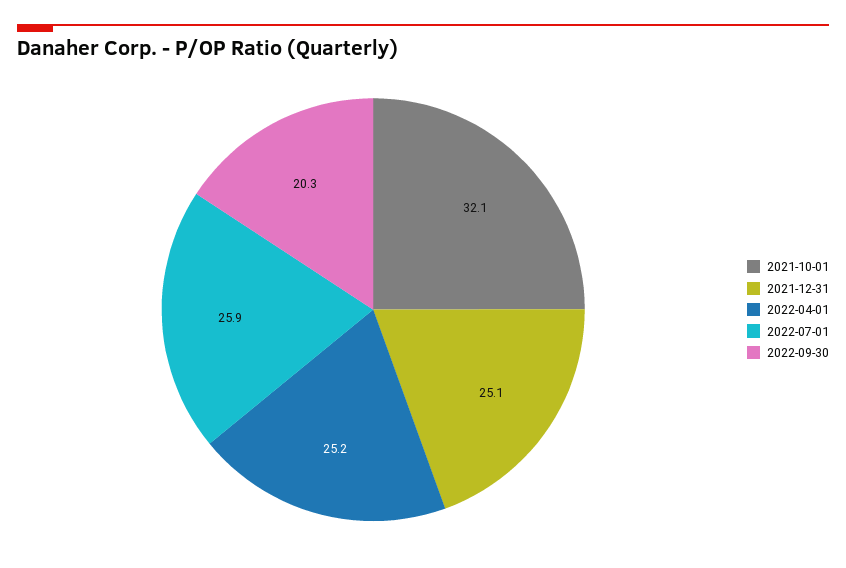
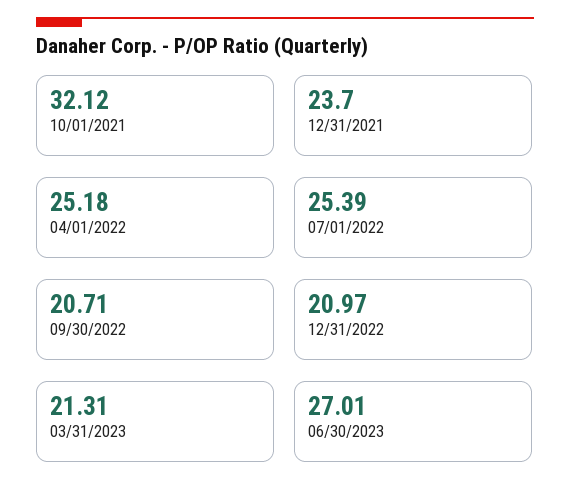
2021-12-31: 25.1 -> 23.7
2022-07-01: 25.9 -> 25.39
2022-09-30: 20.3 -> 20.71
12/31/2022: none -> 20.97
03/31/2023: none -> 21.31
06/30/2023: none -> 27.01

